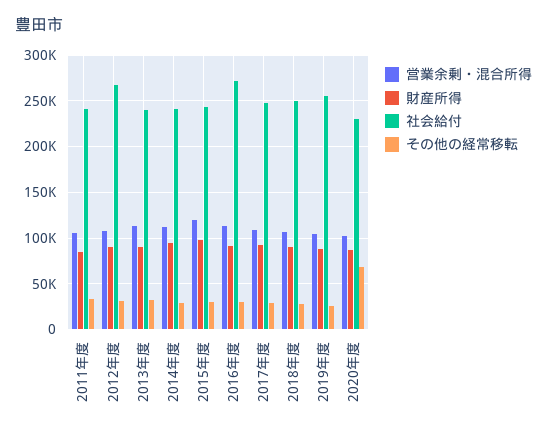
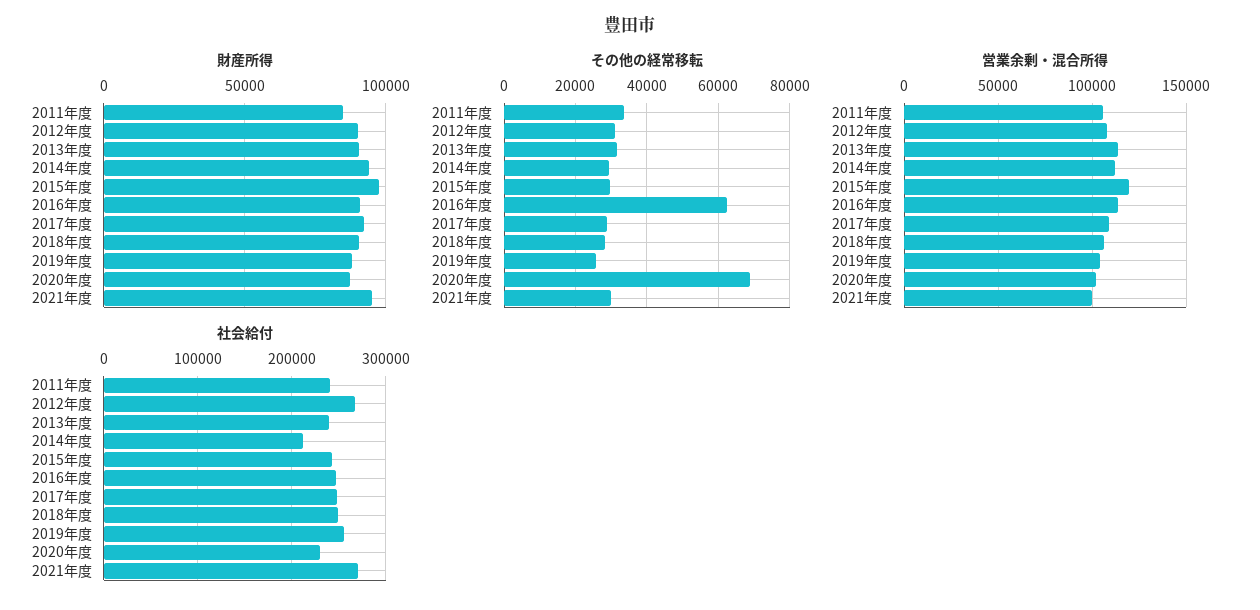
社会給付, 2014年度: 240000 -> 210000
社会給付, 2016年度: 270000 -> 250000
その他の経常移転, 2016年度: 30000 -> 62000
財産所得, 2021年度: none -> 95000
その他の経常移転, 2021年度: none -> 30000
営業余剰・混合所得, 2021年度: none -> 100000
社会給付, 2021年度: none -> 270000

